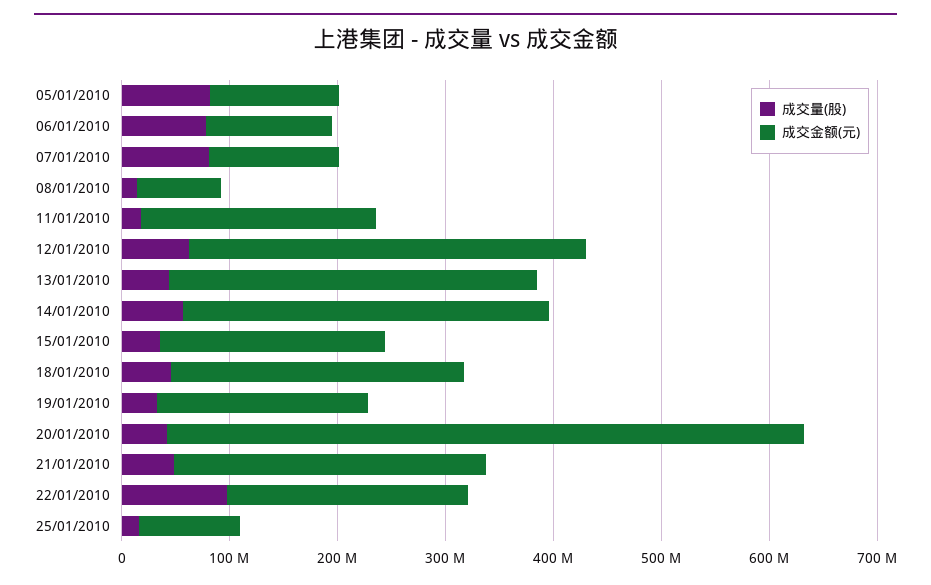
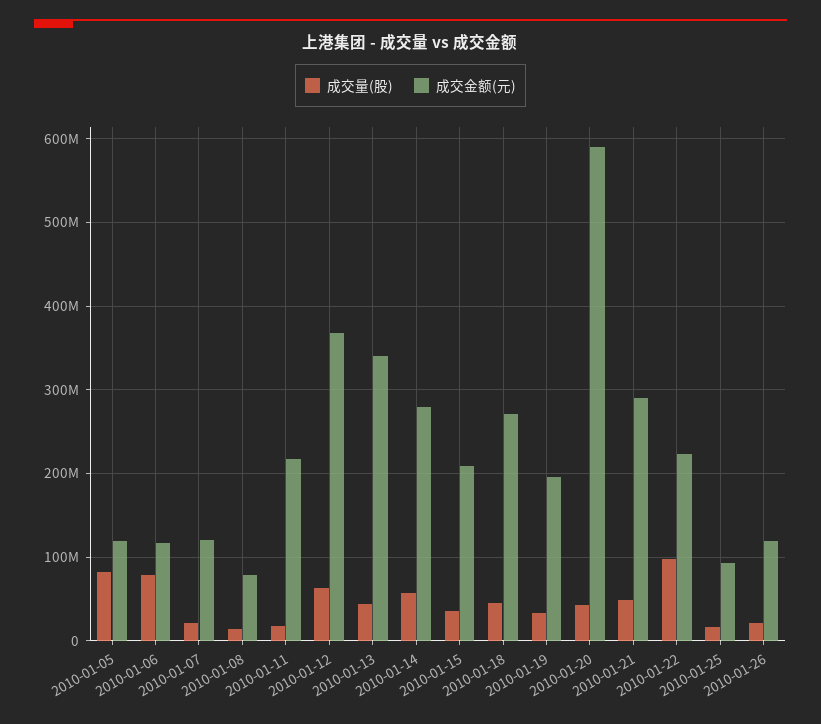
成交量(股), 07/01/2010: 80000000 -> 20000000
成交金额(元), 14/01/2010: 340000000 -> 280000000
成交量(股), 2010-01-26: none -> 20000000
成交金额(元), 2010-01-26: none -> 120000000

